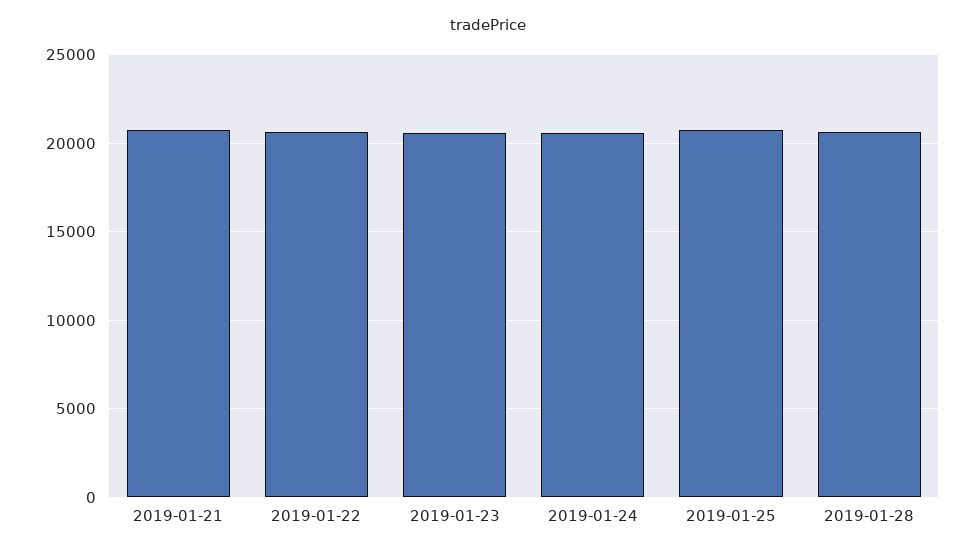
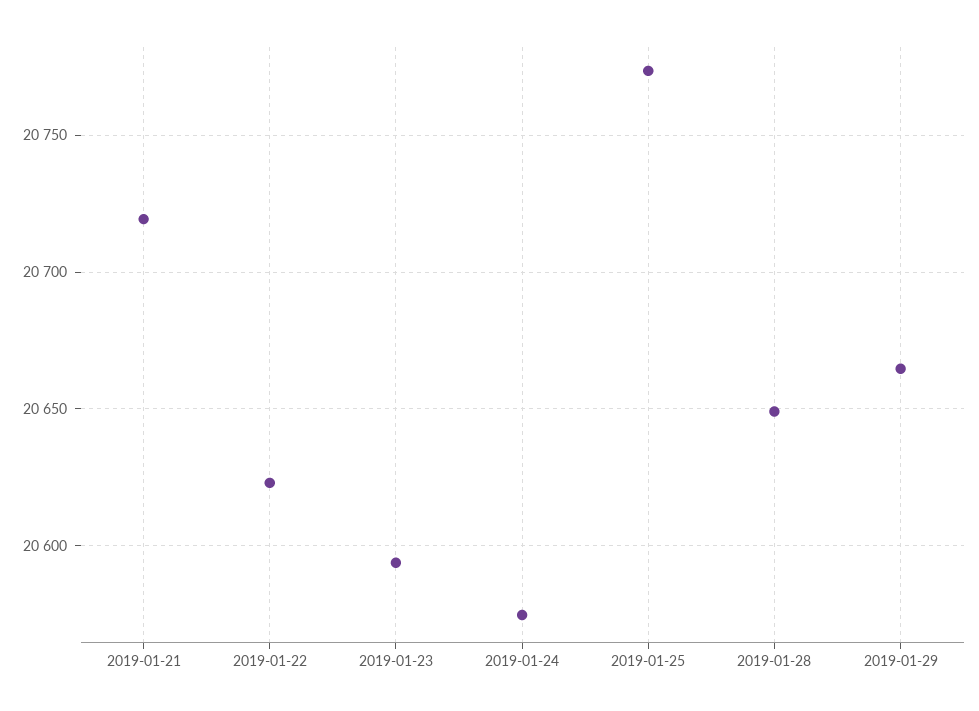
2019-01-29: none -> 20665

